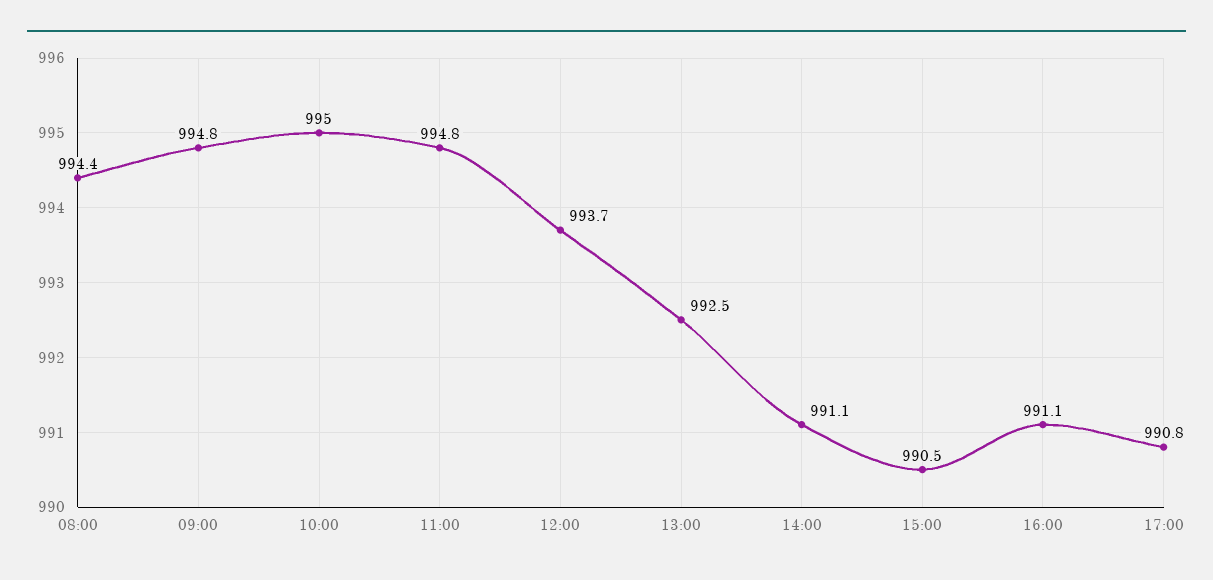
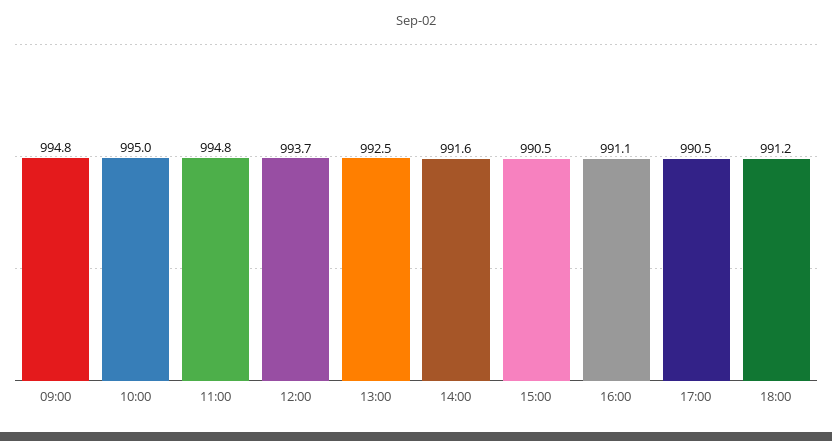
08:00: 994.4 -> none
14:00: 991.1 -> 991.6
17:00: 990.8 -> 990.5
18:00: none -> 991.2

